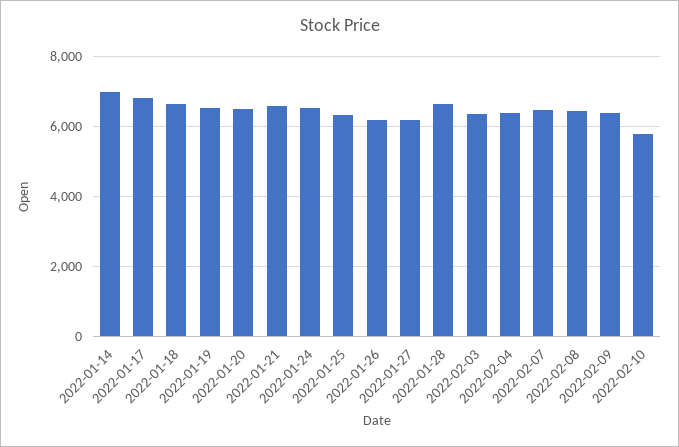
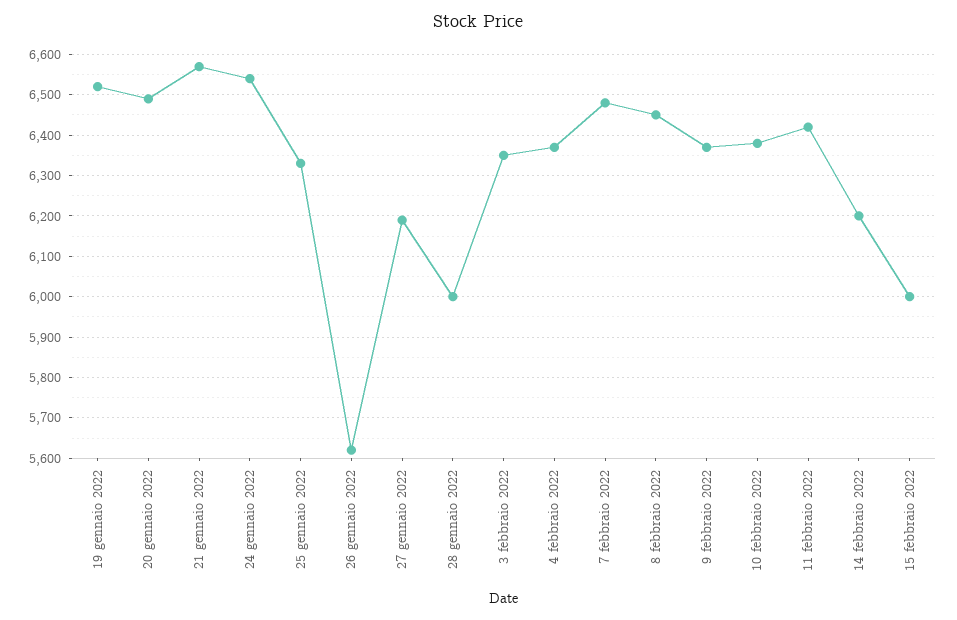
2022-01-14: 7000 -> none
2022-01-17: 6800 -> none
2022-01-18: 6600 -> none
2022-01-26: 6200 -> 5620
2022-01-28: 6600 -> 6000
2022-02-10: 5800 -> 6380
11 febbraio 2022: none -> 6420
14 febbraio 2022: none -> 6200
15 febbraio 2022: none -> 6000

